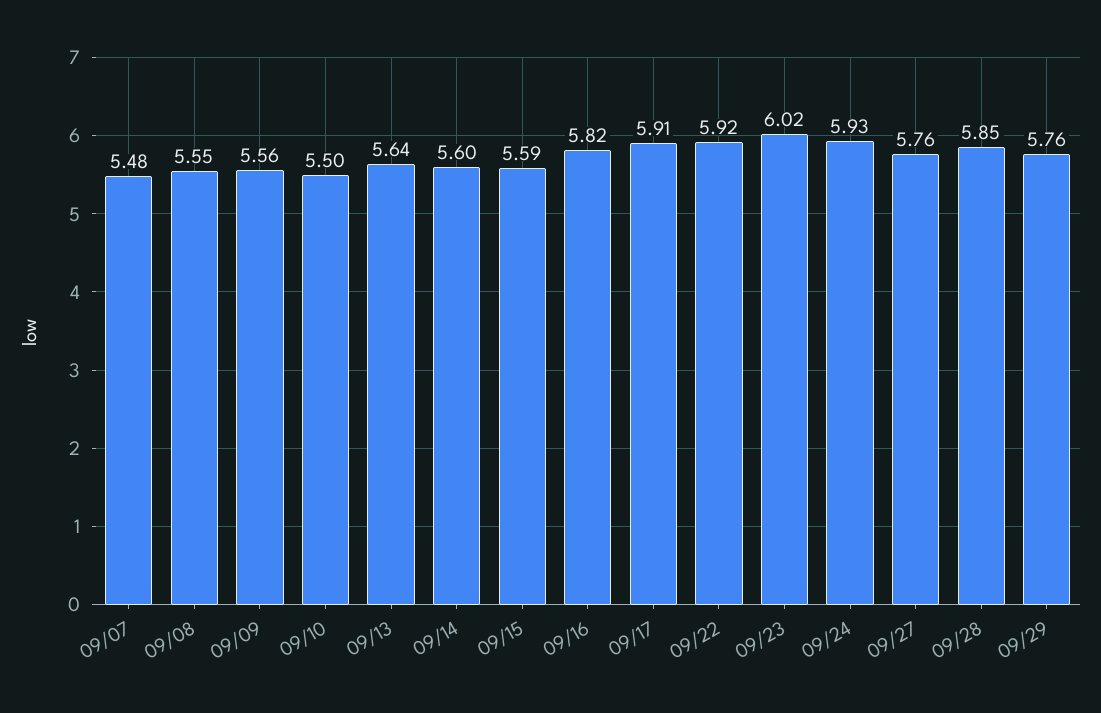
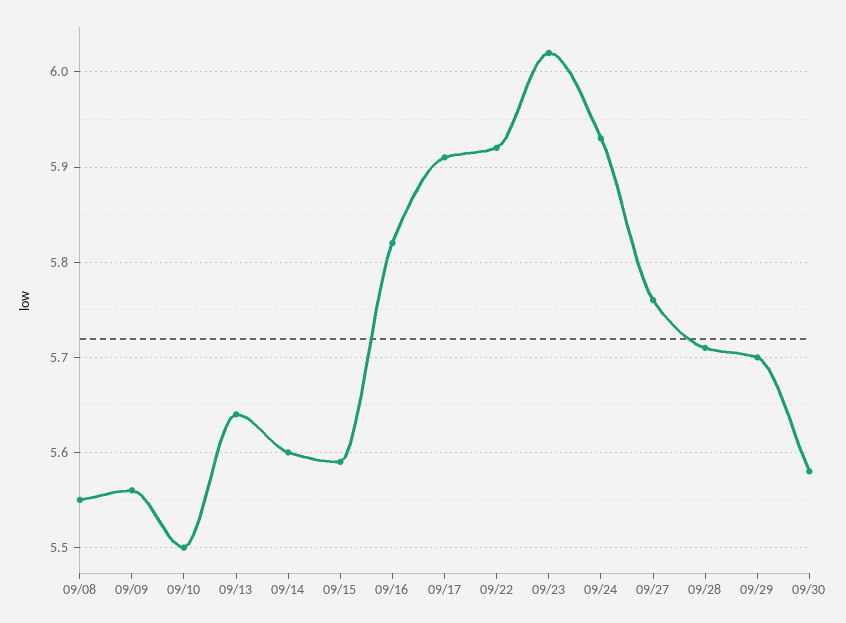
09/07: 5.48 -> none
09/28: 5.85 -> 5.71
09/29: 5.76 -> 5.7
09/30: none -> 5.58

